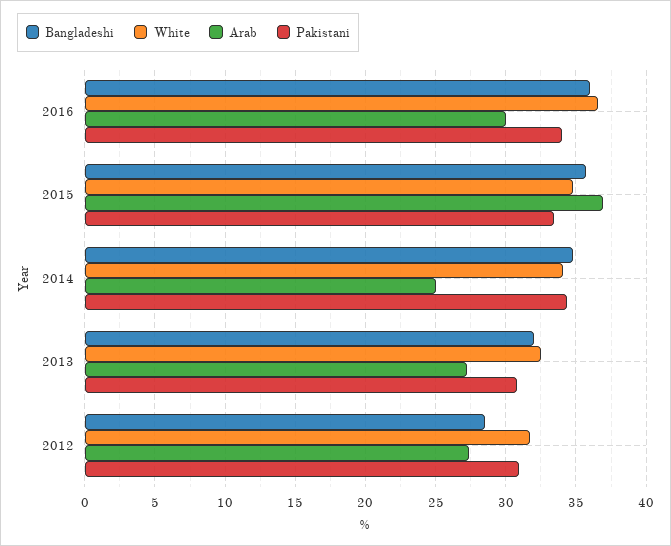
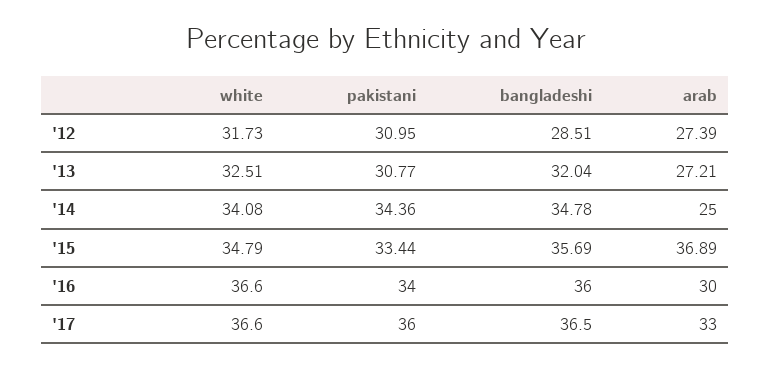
White, '17: none -> 36.6
Pakistani, '17: none -> 36
Bangladeshi, '17: none -> 36.5
Arab, '17: none -> 33

